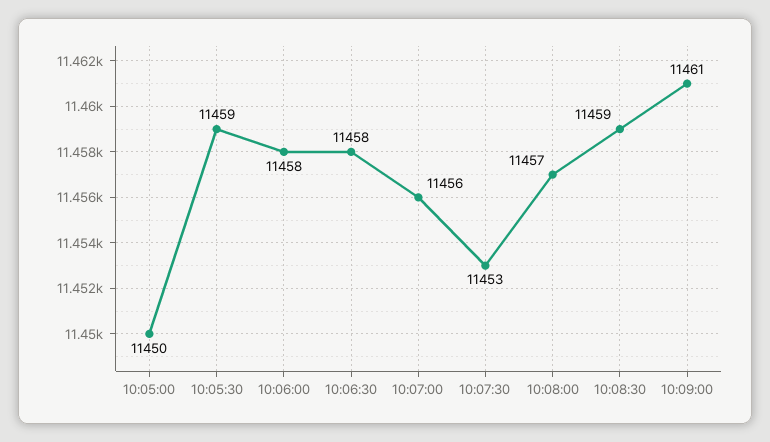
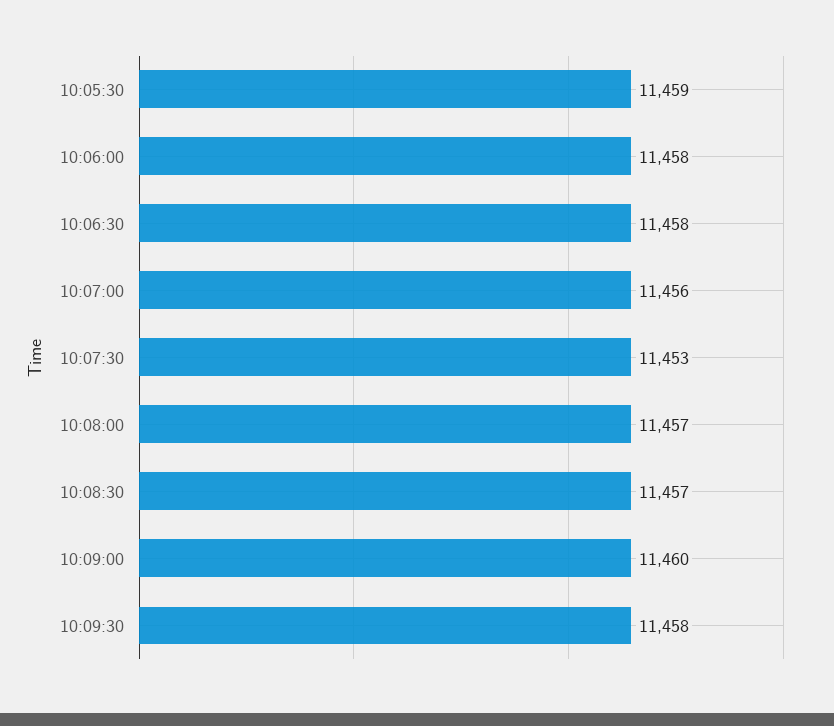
10:05:00: 11450 -> none
10:08:30: 11459 -> 11457
10:09:00: 11461 -> 11460
10:09:30: none -> 11458

